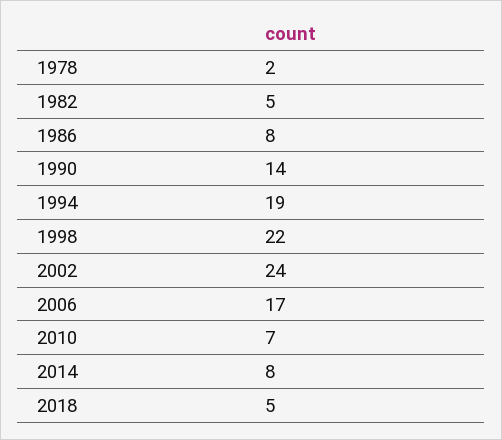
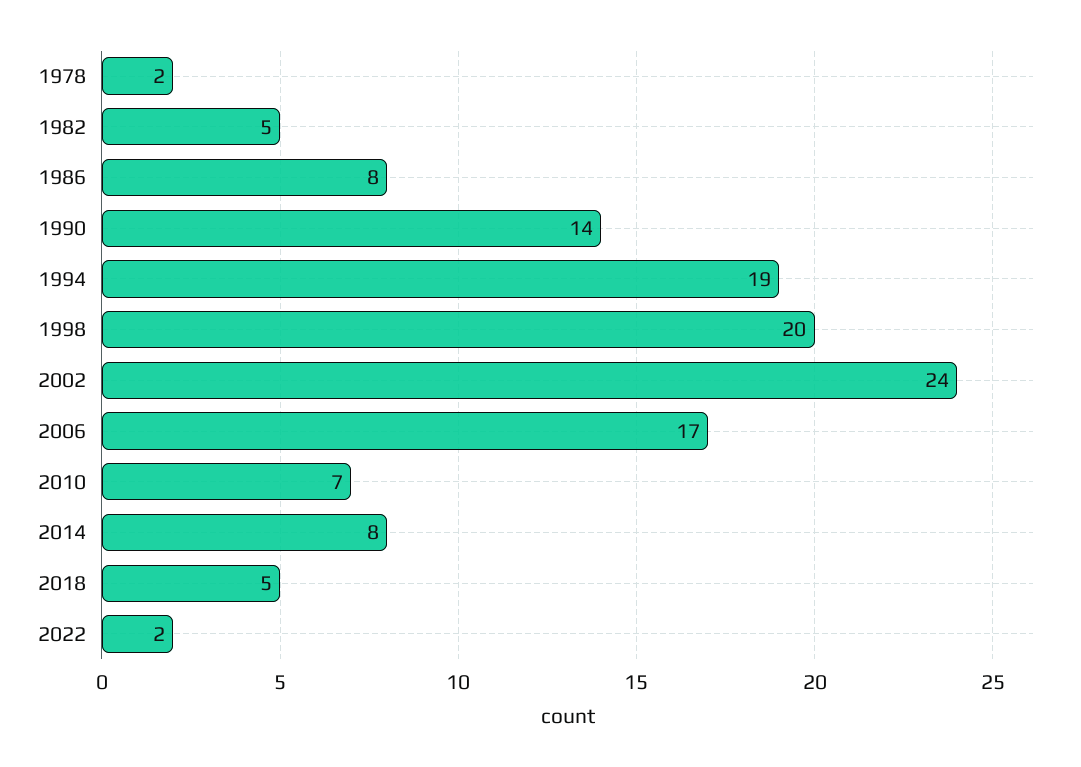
1998: 22 -> 20
2022: none -> 2

